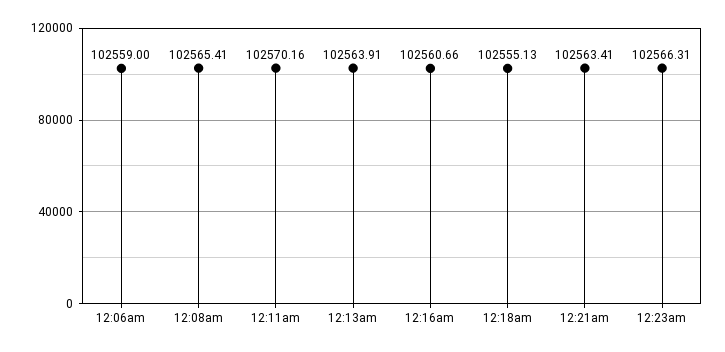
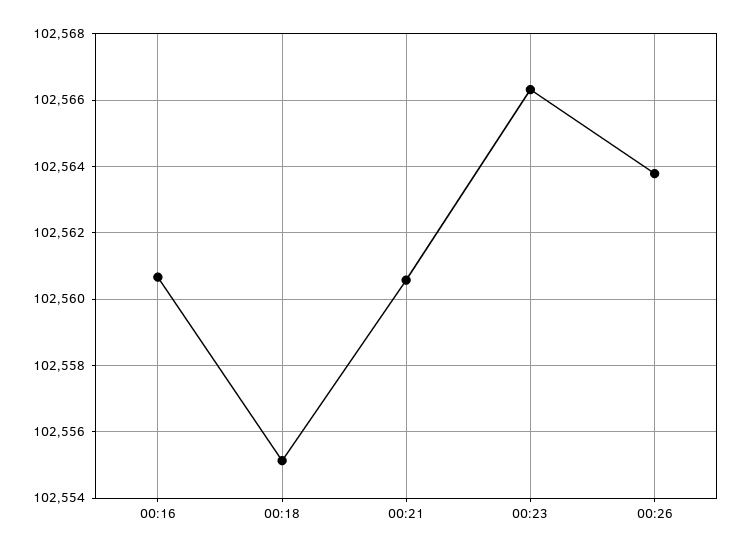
12:06am: 102559 -> none
12:08am: 102565.41 -> none
12:11am: 102570.16 -> none
12:13am: 102563.91 -> none
12:21am: 102563.41 -> 102560.6
00:26: none -> 102563.8

